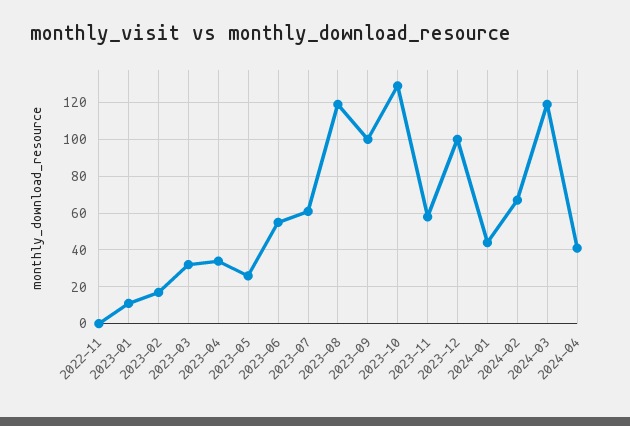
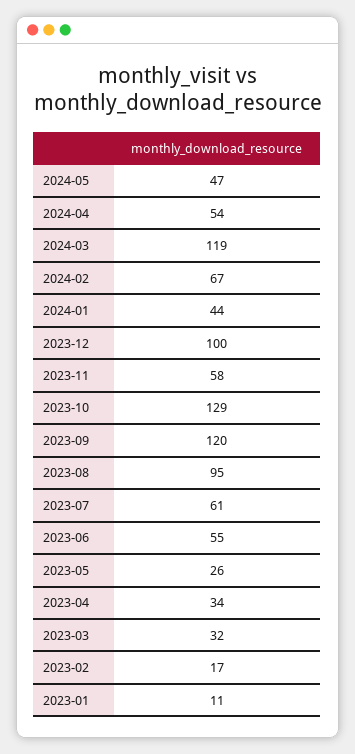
2022-11: 0 -> none
2023-08: 120 -> 95
2023-09: 100 -> 120
2024-04: 40 -> 54
2024-05: none -> 47

